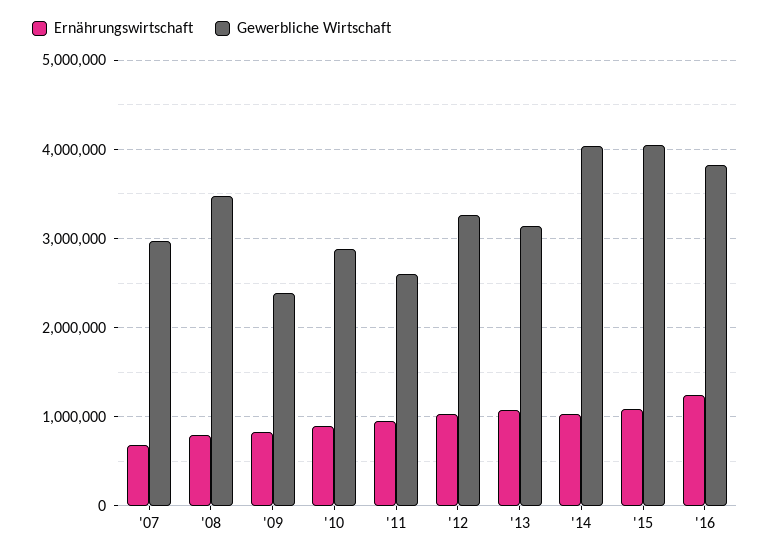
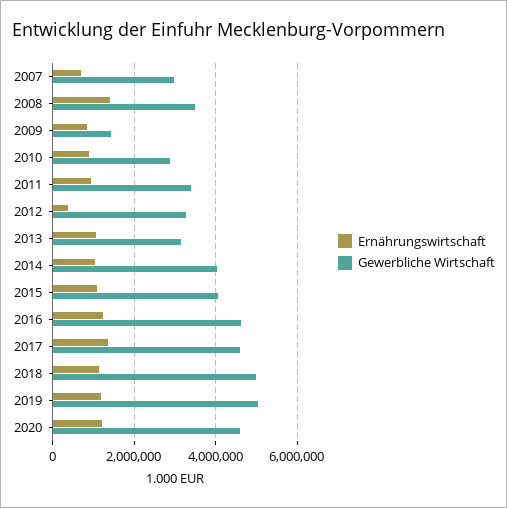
Ernährungswirtschaft, '08: 800000 -> 1400000
Gewerbliche Wirtschaft, '09: 2400000 -> 1400000
Gewerbliche Wirtschaft, '11: 2600000 -> 3400000
Ernährungswirtschaft, '12: 1000000 -> 400000
Gewerbliche Wirtschaft, '16: 3800000 -> 4600000
Ernährungswirtschaft, 2017: none -> 1400000
Gewerbliche Wirtschaft, 2017: none -> 4600000
Ernährungswirtschaft, 2018: none -> 1200000
Gewerbliche Wirtschaft, 2018: none -> 5000000
Ernährungswirtschaft, 2019: none -> 1200000
Gewerbliche Wirtschaft, 2019: none -> 5000000
Ernährungswirtschaft, 2020: none -> 1200000
Gewerbliche Wirtschaft, 2020: none -> 4600000

